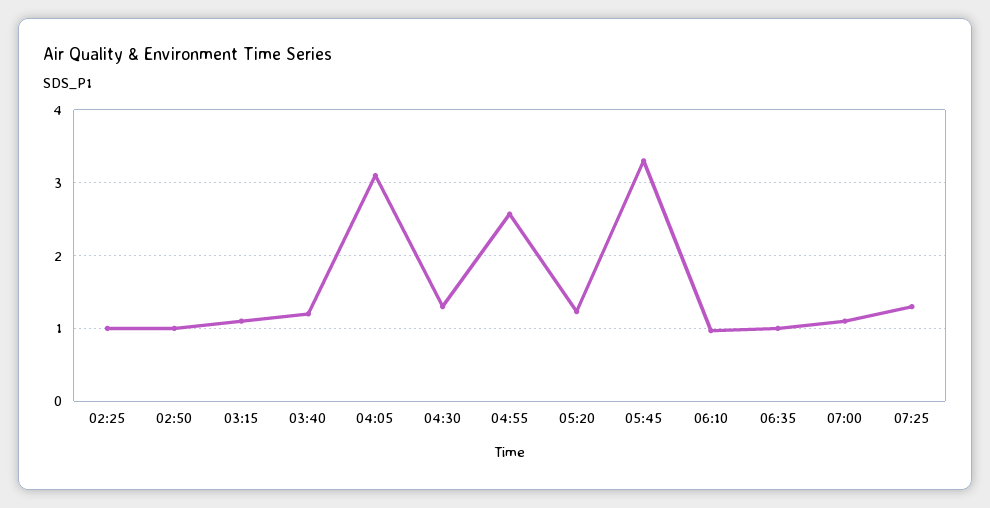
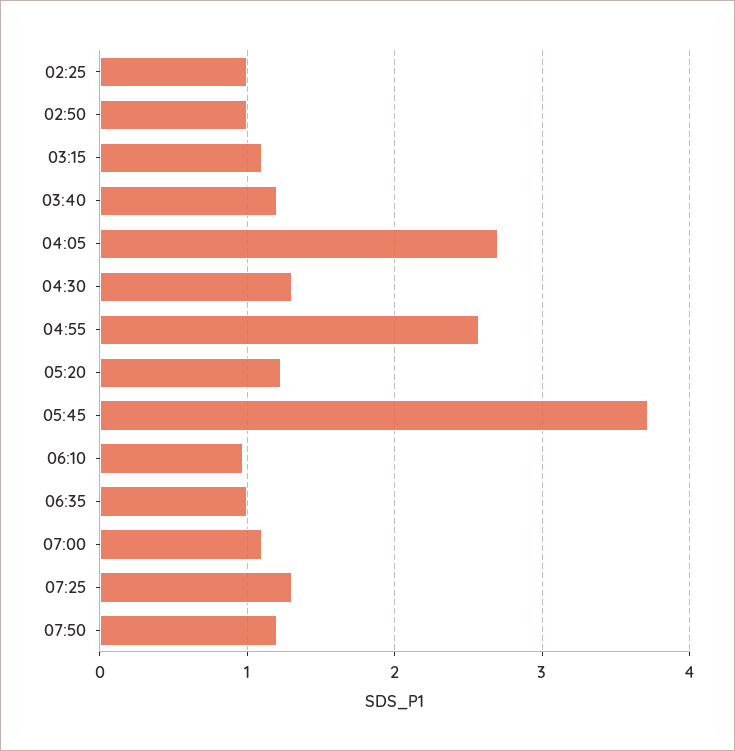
04:05: 3.1 -> 2.7
05:45: 3.3 -> 3.7
07:50: none -> 1.2

